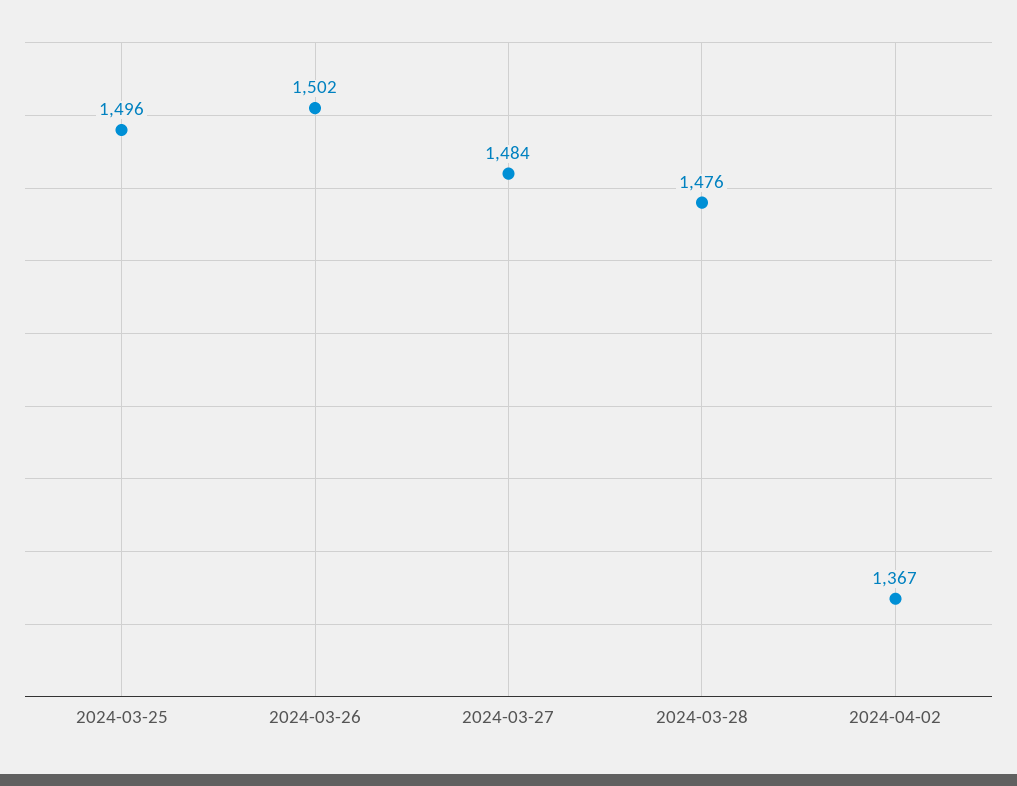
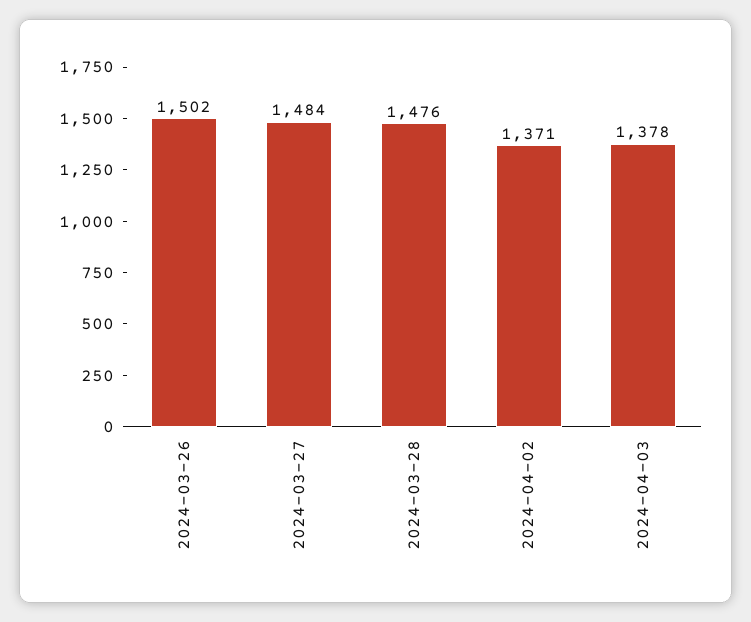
2024-03-25: 1496 -> none
2024-04-02: 1367 -> 1371
2024-04-03: none -> 1378

